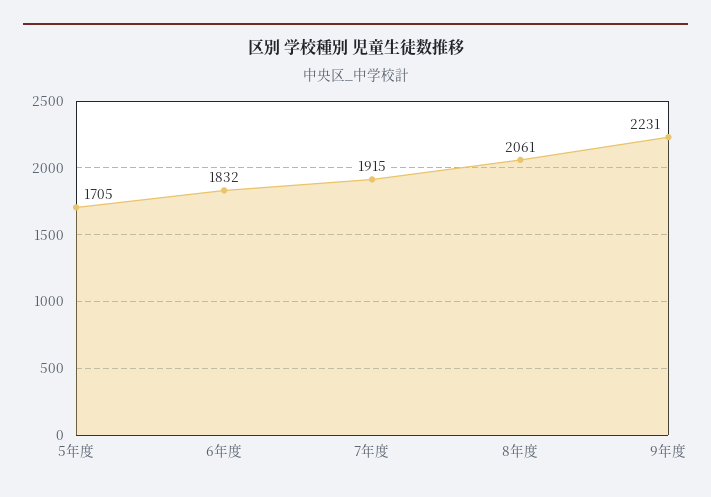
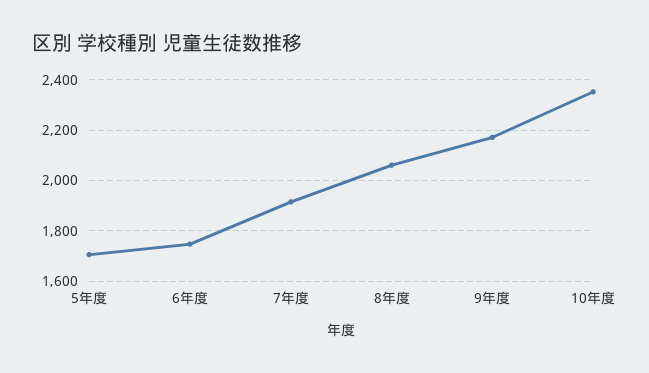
6年度: 1832 -> 1750
9年度: 2231 -> 2175
10年度: none -> 2350

